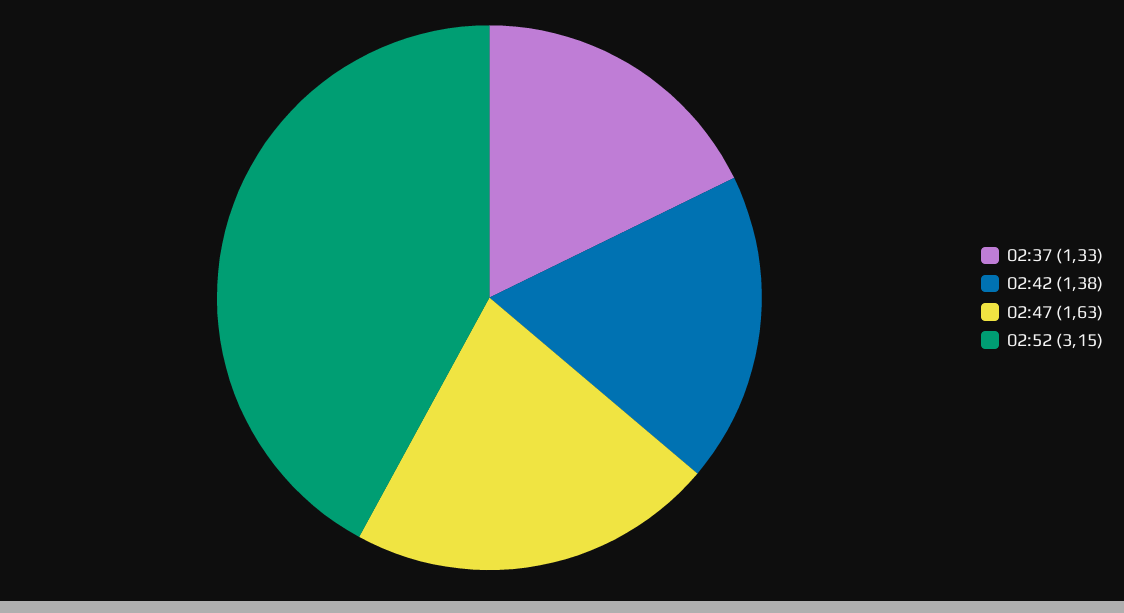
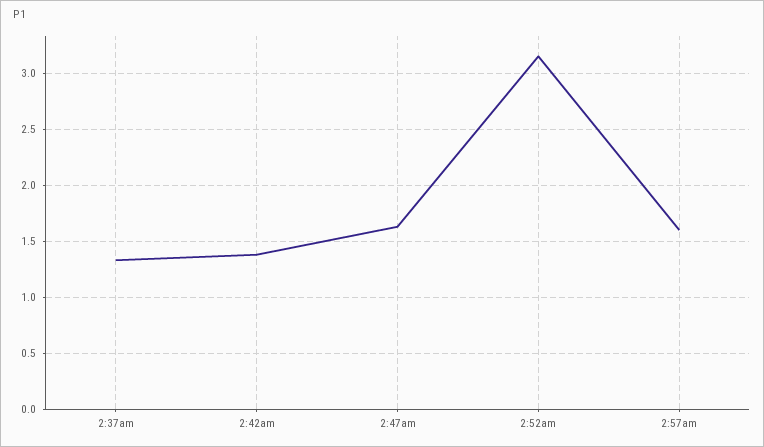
2:57am: none -> 1.6

